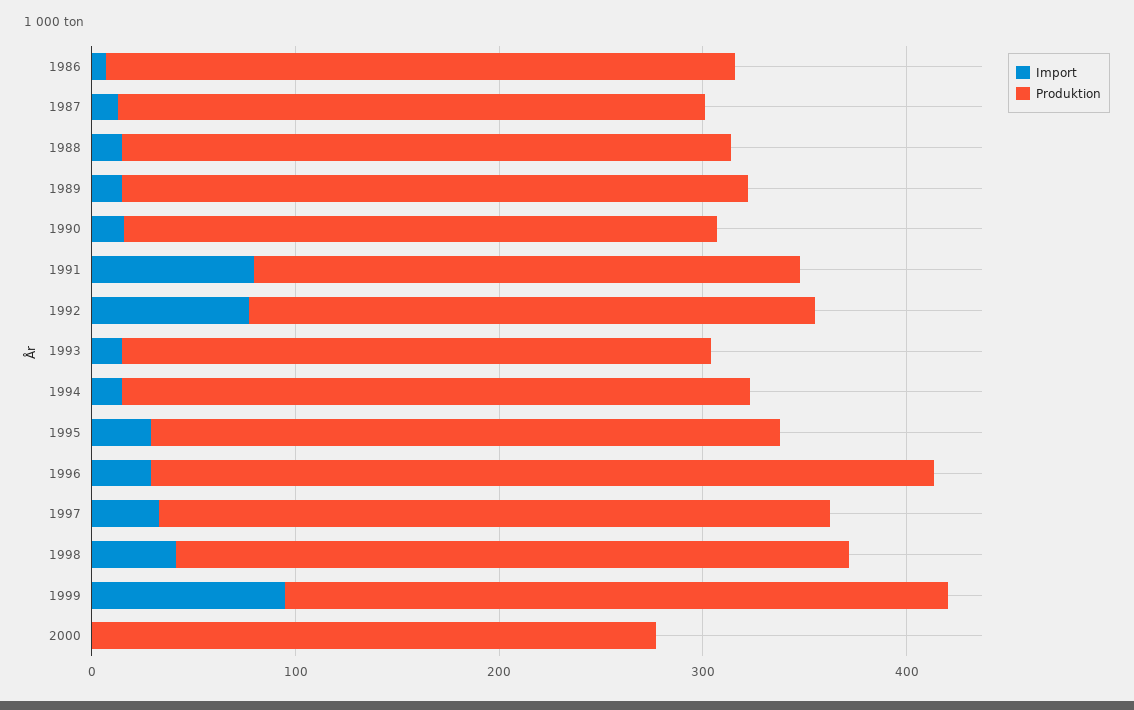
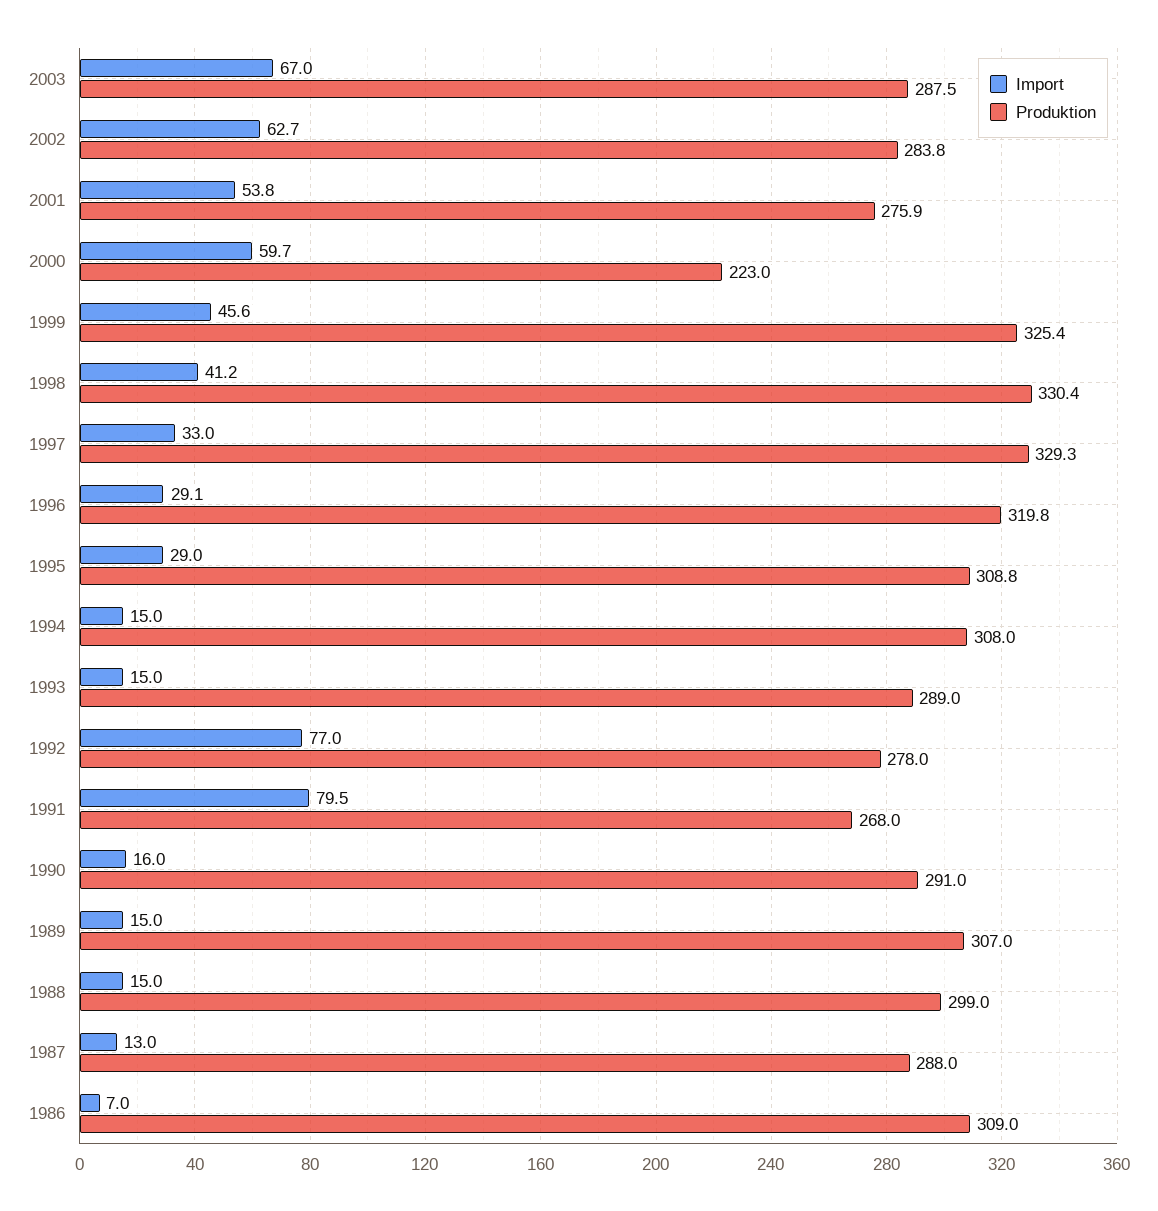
Produktion, 1996: 380 -> 319.8
Import, 1999: 100 -> 45.6
Import, 2000: 0 -> 59.7
Produktion, 2000: 280 -> 223
Import, 2003: none -> 67
Produktion, 2003: none -> 287.5
Import, 2002: none -> 62.7
Produktion, 2002: none -> 283.8
Import, 2001: none -> 53.8
Produktion, 2001: none -> 275.9

